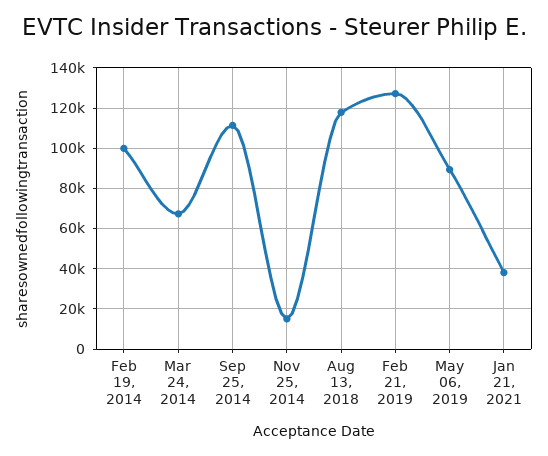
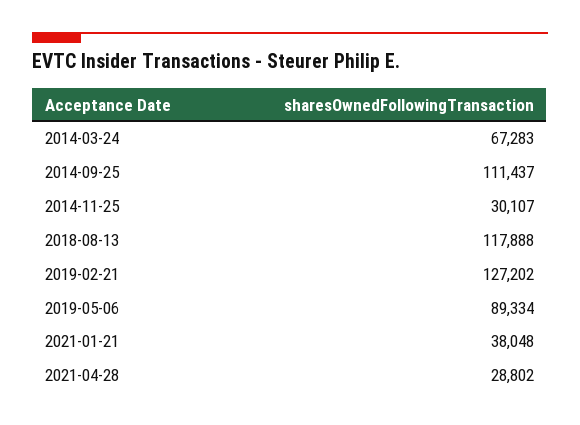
Feb 19, 2014: 100000 -> none
Nov 25, 2014: 15000 -> 30107
2021-04-28: none -> 28802

